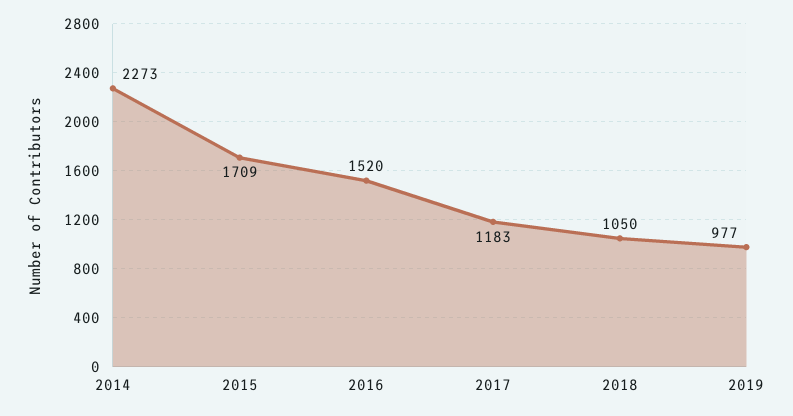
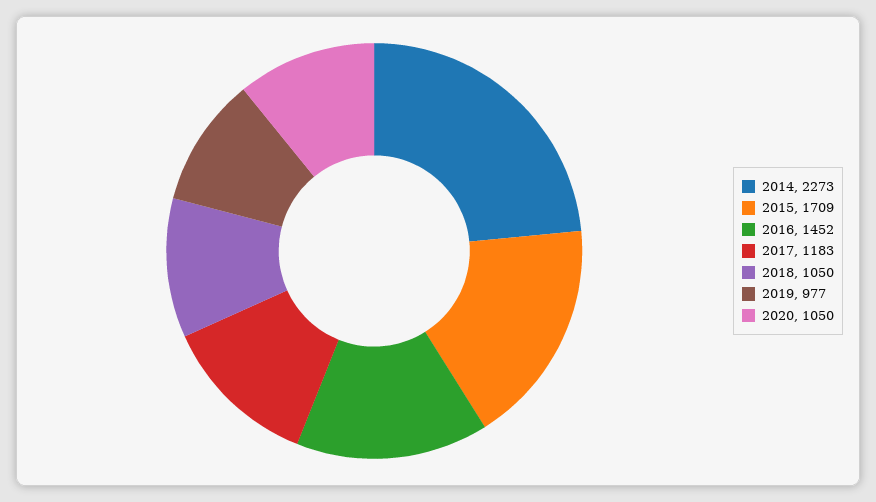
2016: 1520 -> 1452
2020: none -> 1050

